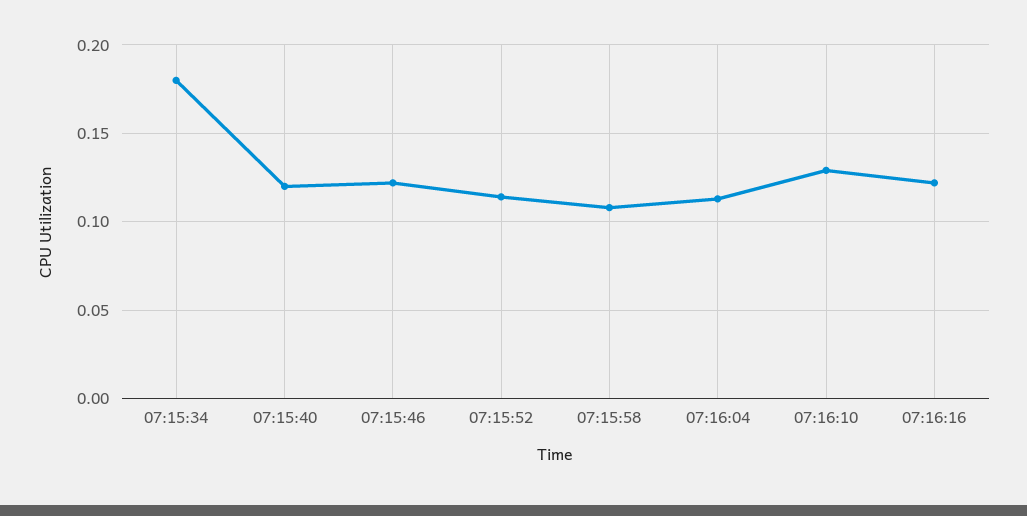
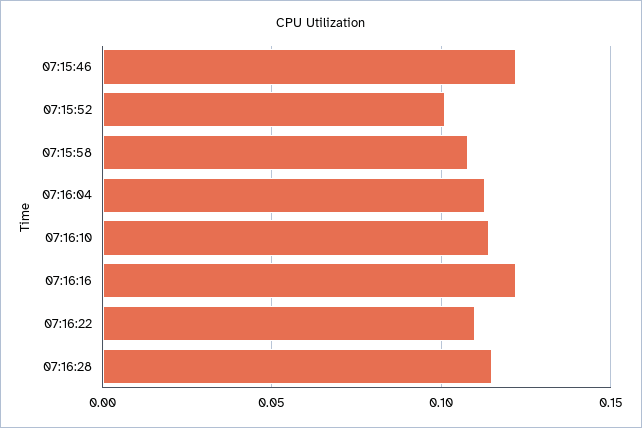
07:15:34: 0.18 -> none
07:15:40: 0.12 -> none
07:15:52: 0.115 -> 0.1
07:16:10: 0.13 -> 0.115
07:16:22: none -> 0.11
07:16:28: none -> 0.115

